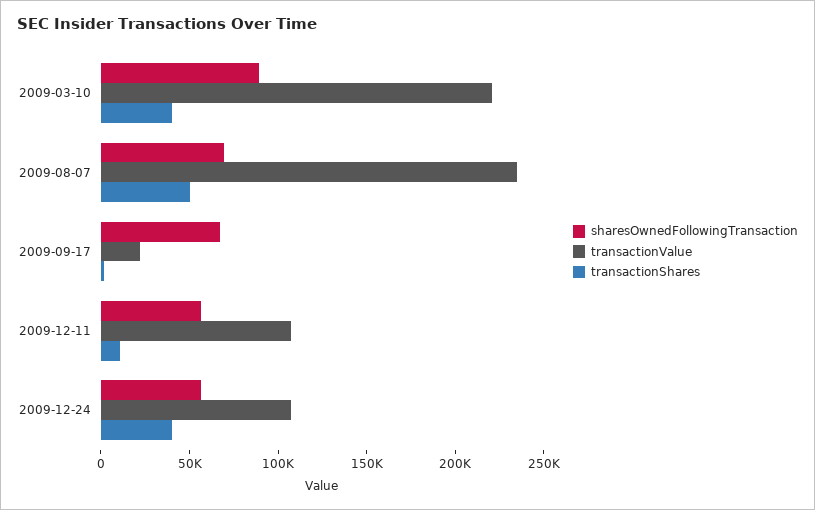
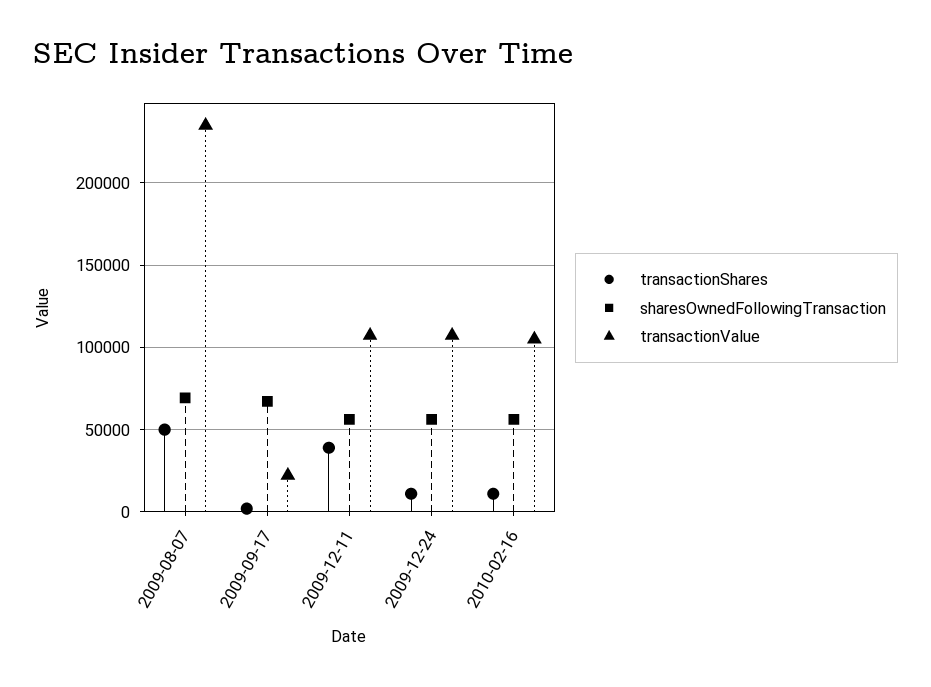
sharesOwnedFollowingTransaction, 2009-03-10: 90000 -> none
transactionValue, 2009-03-10: 220000 -> none
transactionShares, 2009-03-10: 40000 -> none
transactionShares, 2009-12-11: 10000 -> 40000
transactionShares, 2009-12-24: 40000 -> 10000
transactionShares, 2010-02-16: none -> 10000
sharesOwnedFollowingTransaction, 2010-02-16: none -> 55000
transactionValue, 2010-02-16: none -> 105000

